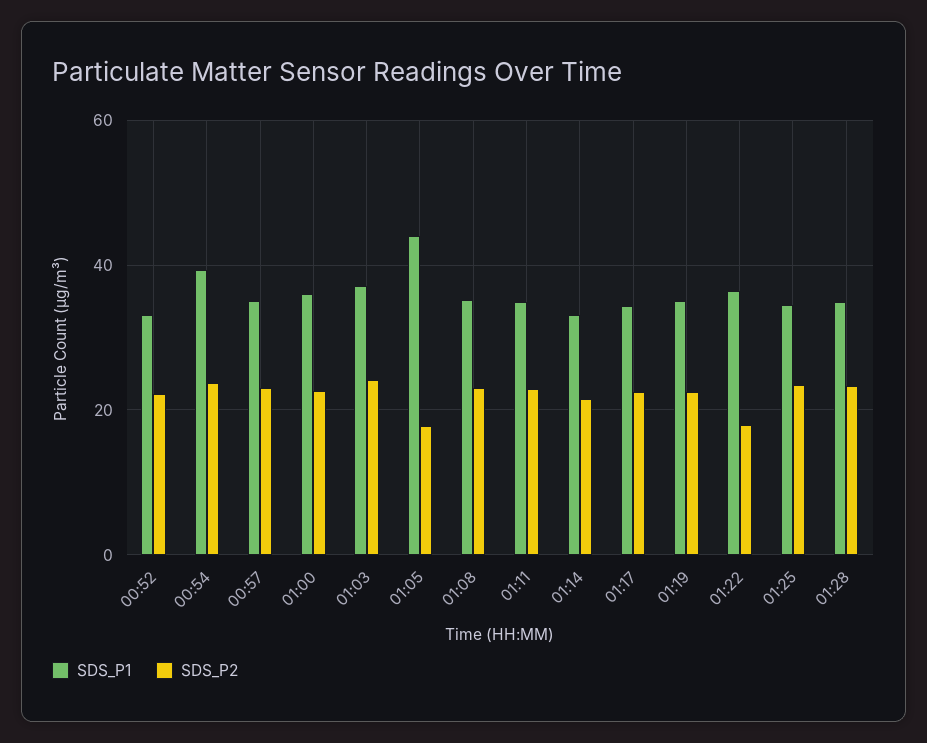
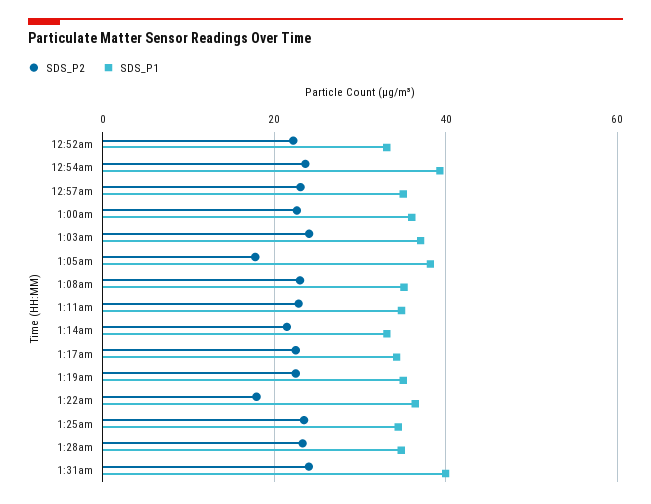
SDS_P1, 01:05: 44 -> 38
SDS_P2, 1:31am: none -> 24
SDS_P1, 1:31am: none -> 40

